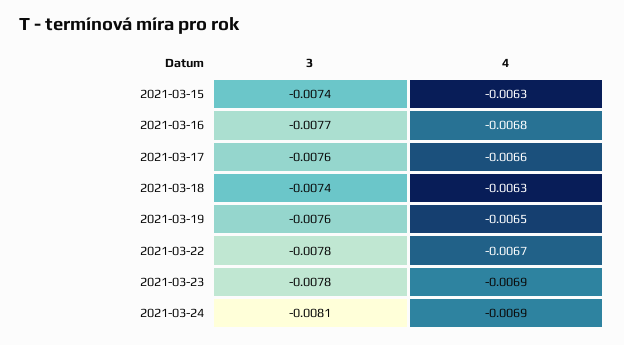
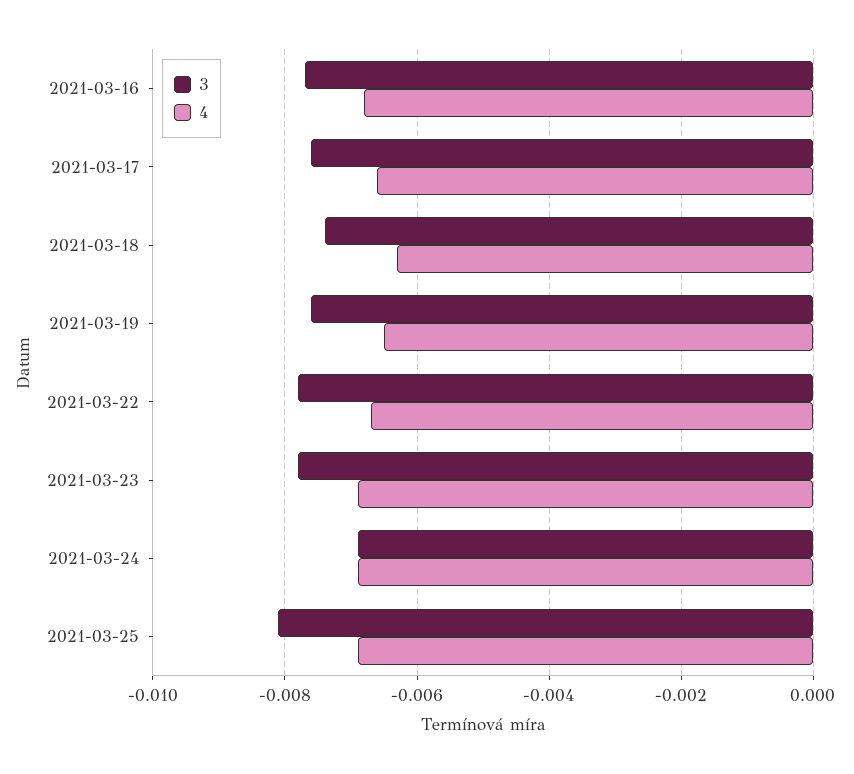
3, 2021-03-15: -0.0074 -> none
4, 2021-03-15: -0.0063 -> none
3, 2021-03-24: -0.0081 -> -0.007
3, 2021-03-25: none -> -0.008
4, 2021-03-25: none -> -0.007

